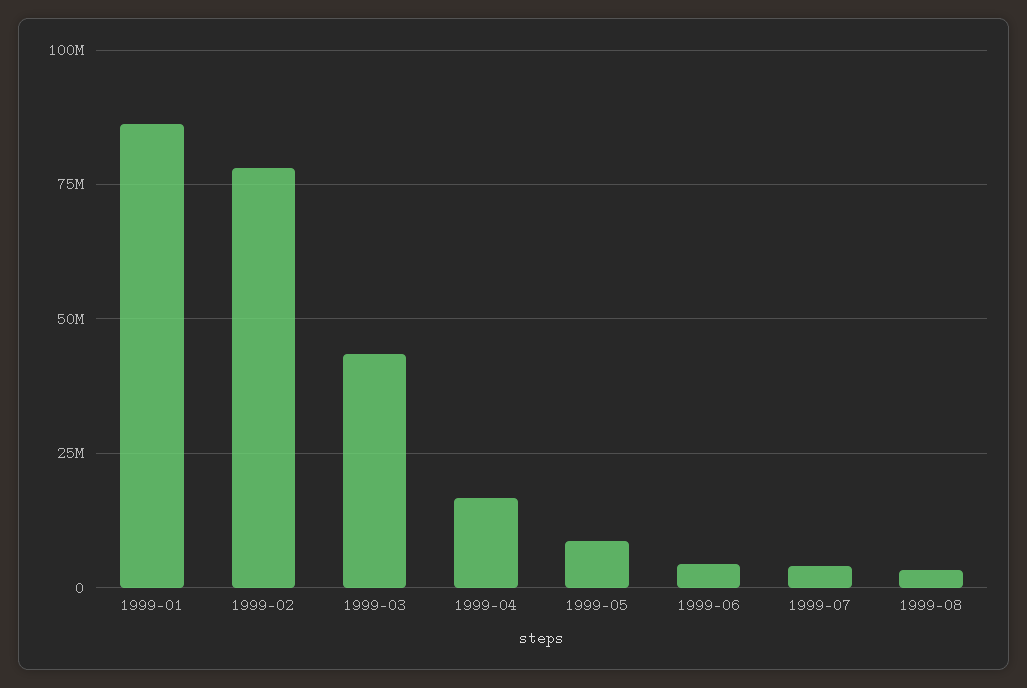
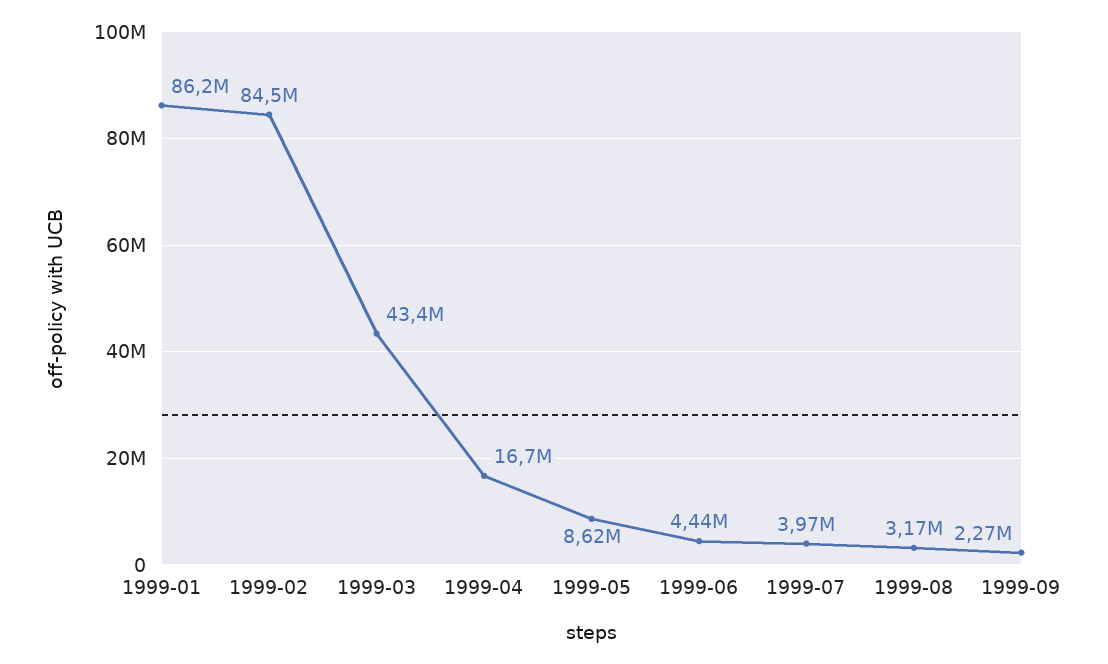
1999-02: 77500000 -> 84500000
1999-09: none -> 2270000

